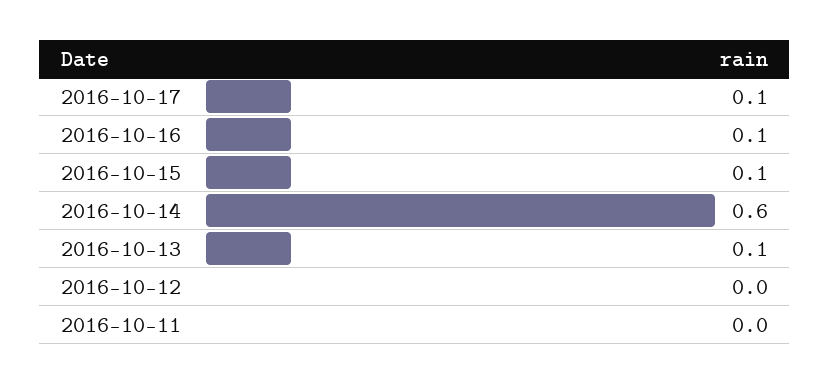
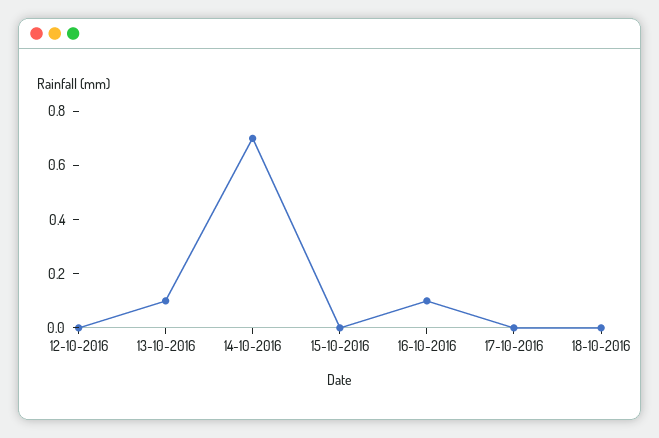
2016-10-17: 0.1 -> 0
2016-10-15: 0.1 -> 0
2016-10-14: 0.6 -> 0.7
2016-10-11: 0 -> none
18-10-2016: none -> 0

